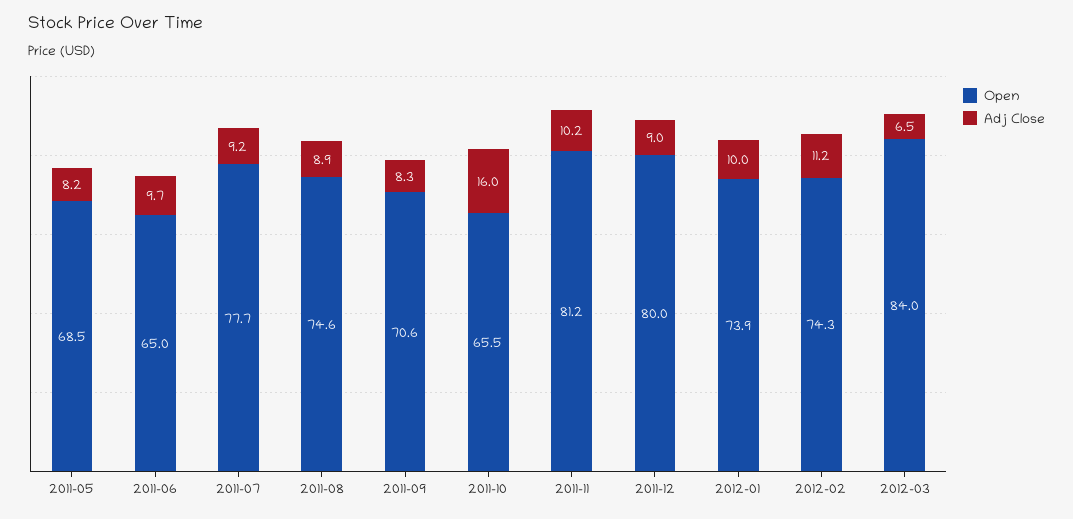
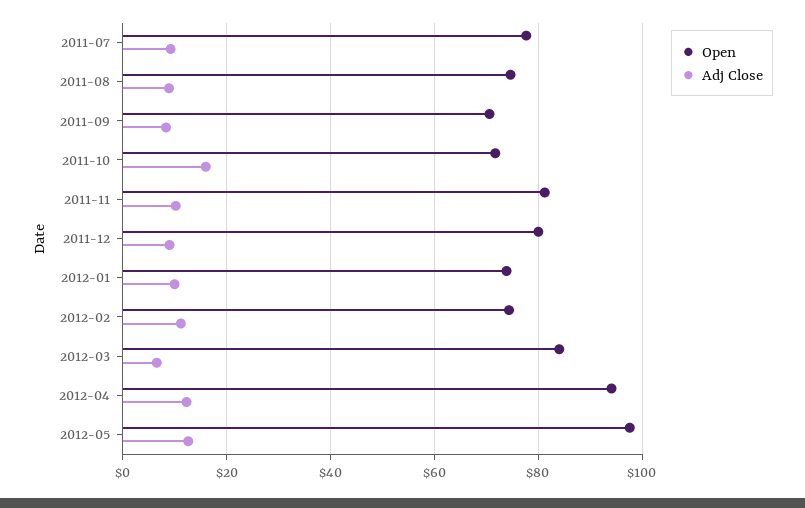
Open, 2011-05: 68.5 -> none
Adj Close, 2011-05: 8.2 -> none
Open, 2011-06: 65 -> none
Adj Close, 2011-06: 9.7 -> none
Open, 2011-10: 65.5 -> 72
Open, 2012-04: none -> 94
Adj Close, 2012-04: none -> 12
Open, 2012-05: none -> 98
Adj Close, 2012-05: none -> 12

